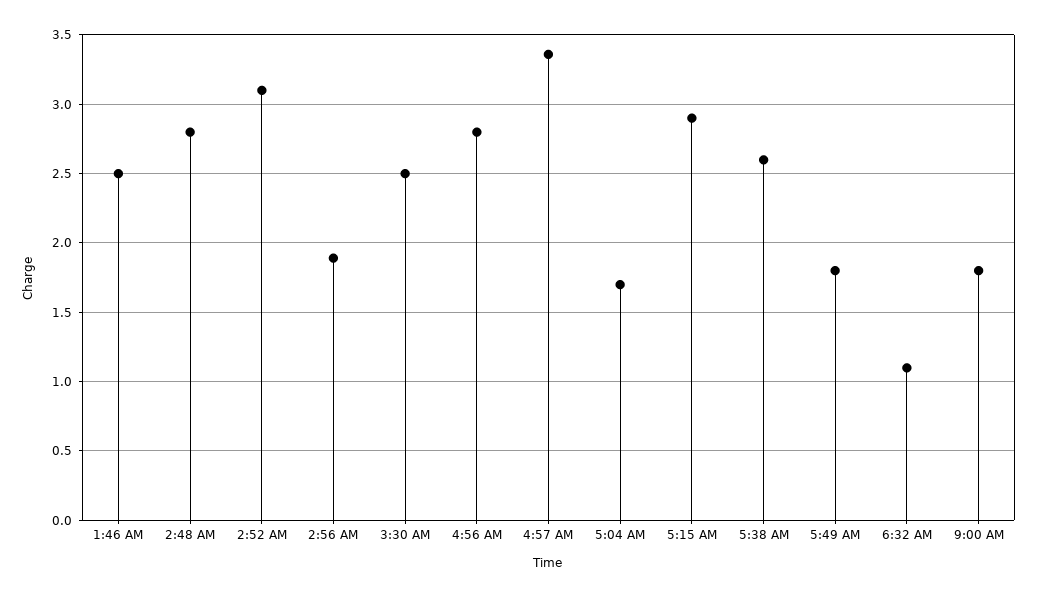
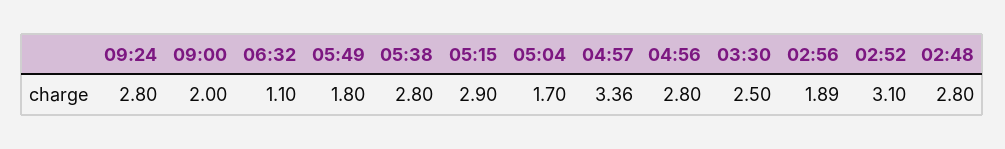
1:46 AM: 2.5 -> none
5:38 AM: 2.6 -> 2.8
9:00 AM: 1.8 -> 2
09:24: none -> 2.8

